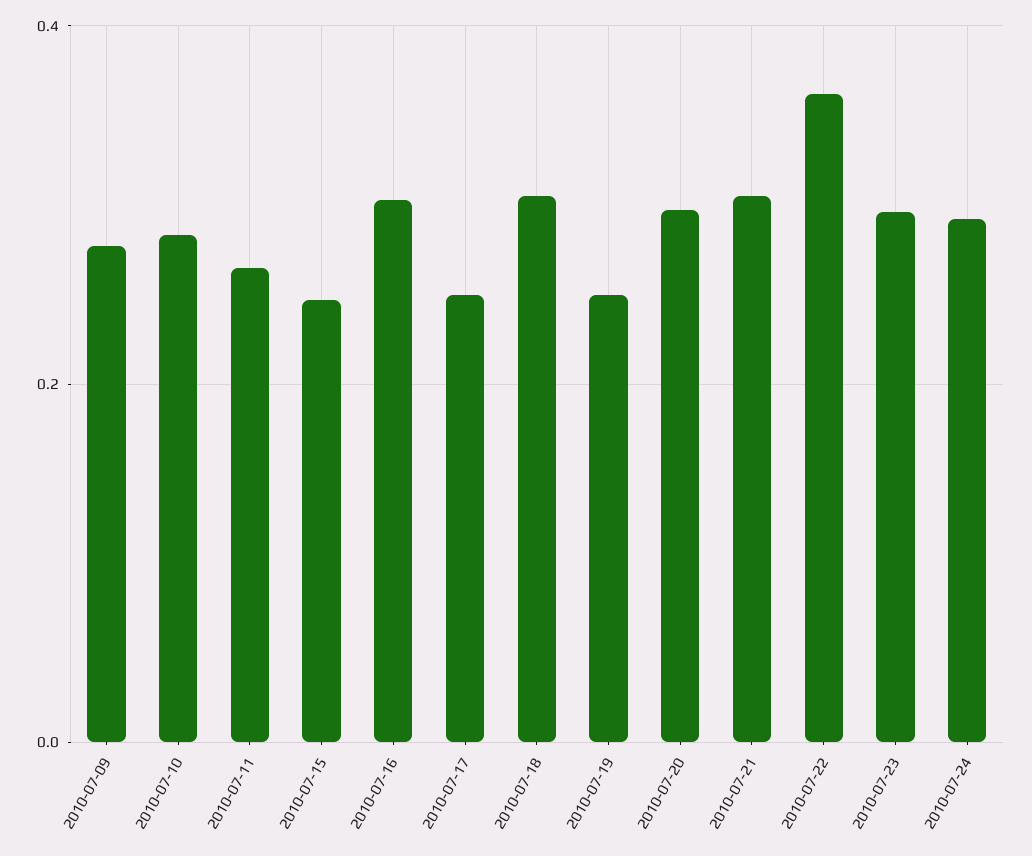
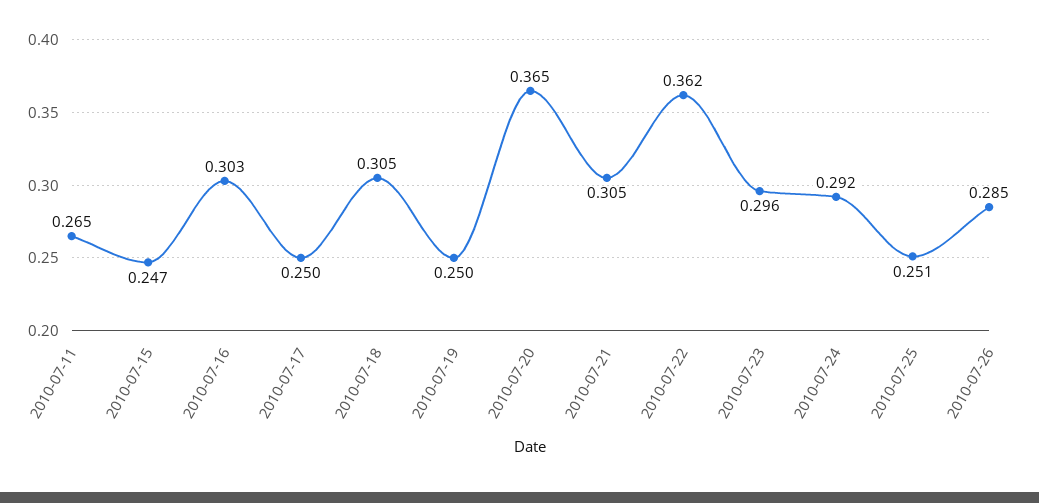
2010-07-09: 0.28 -> none
2010-07-10: 0.28 -> none
2010-07-20: 0.3 -> 0.365
2010-07-25: none -> 0.251
2010-07-26: none -> 0.285

